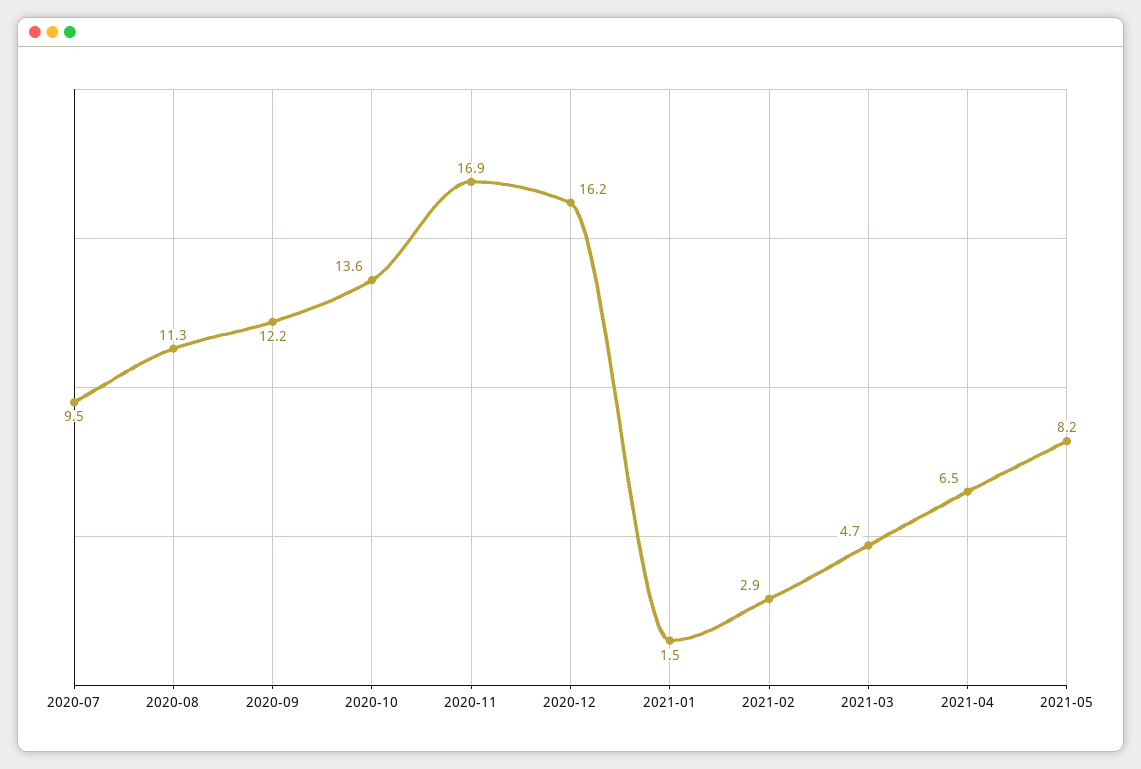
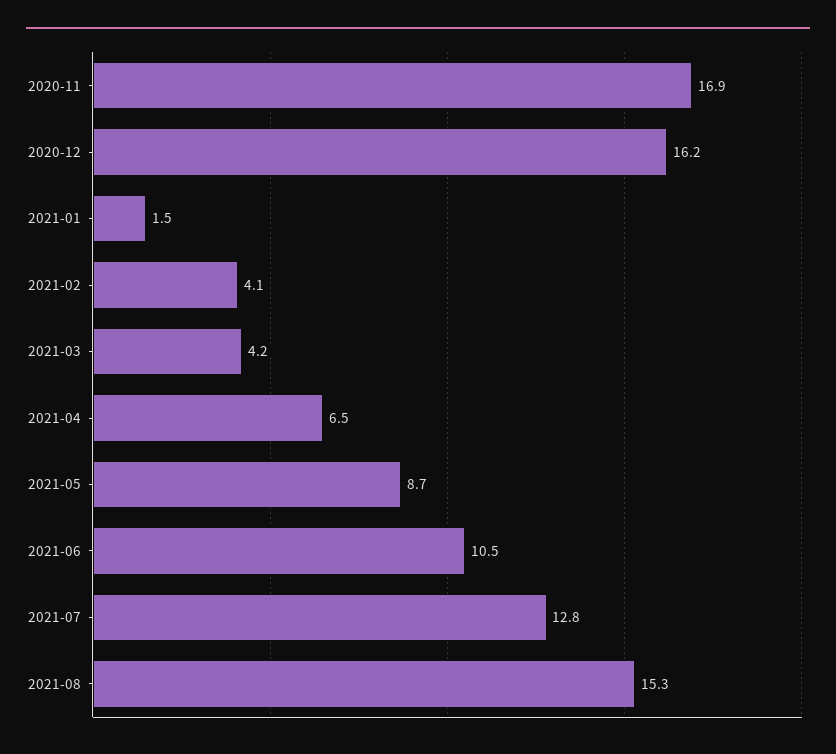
2020-07: 9.5 -> none
2020-08: 11.3 -> none
2020-09: 12.2 -> none
2020-10: 13.6 -> none
2021-02: 2.9 -> 4.1
2021-03: 4.7 -> 4.2
2021-05: 8.2 -> 8.7
2021-06: none -> 10.5
2021-07: none -> 12.8
2021-08: none -> 15.3

